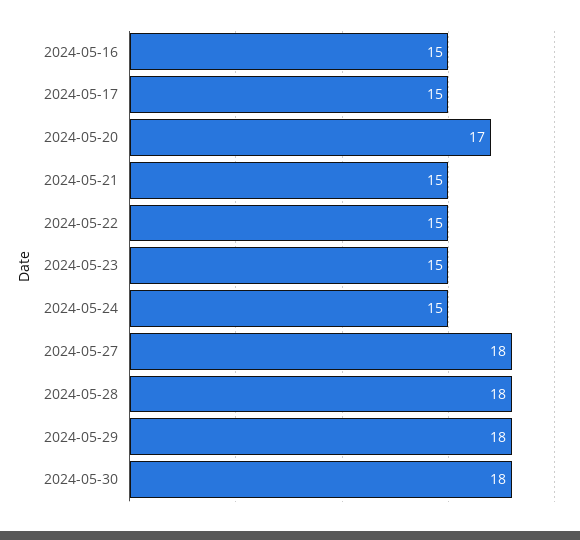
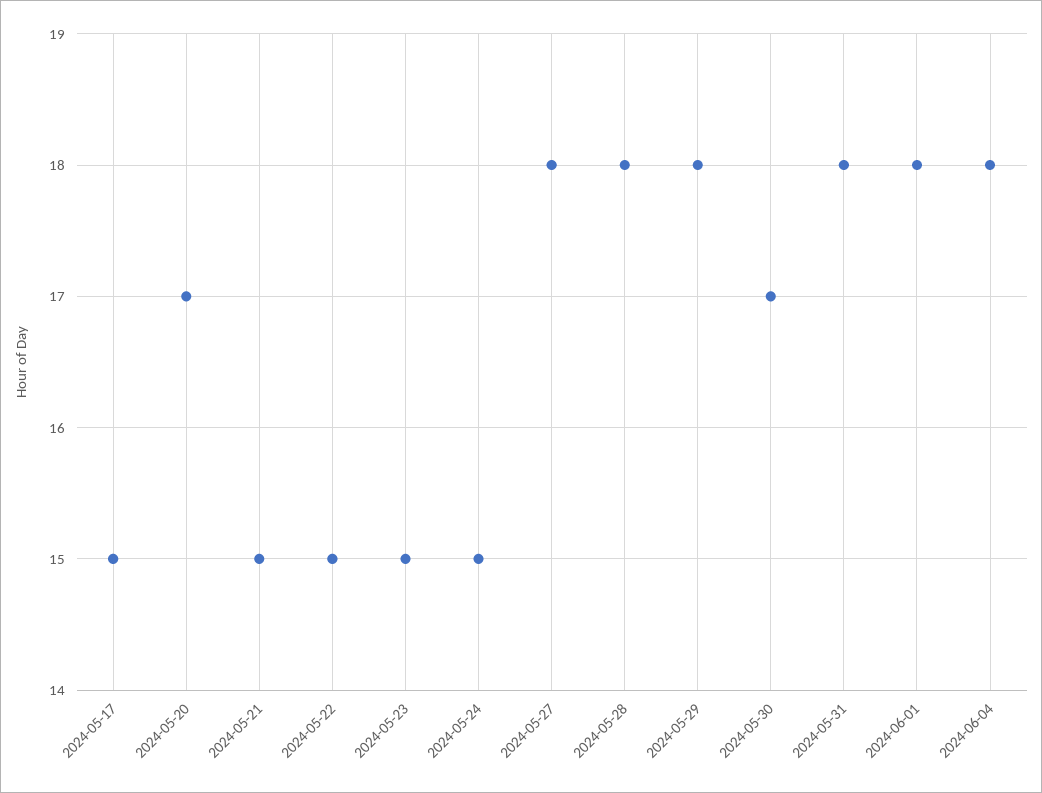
2024-05-16: 15 -> none
2024-05-30: 18 -> 17
2024-05-31: none -> 18
2024-06-01: none -> 18
2024-06-04: none -> 18

